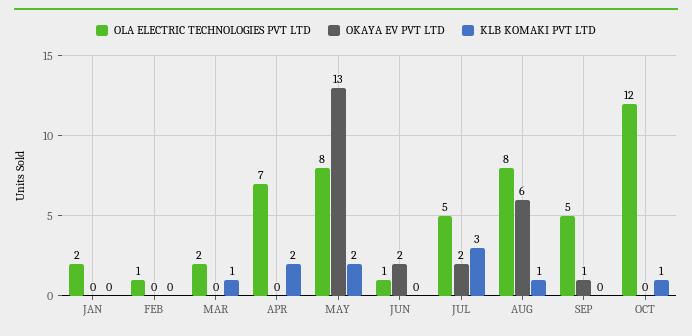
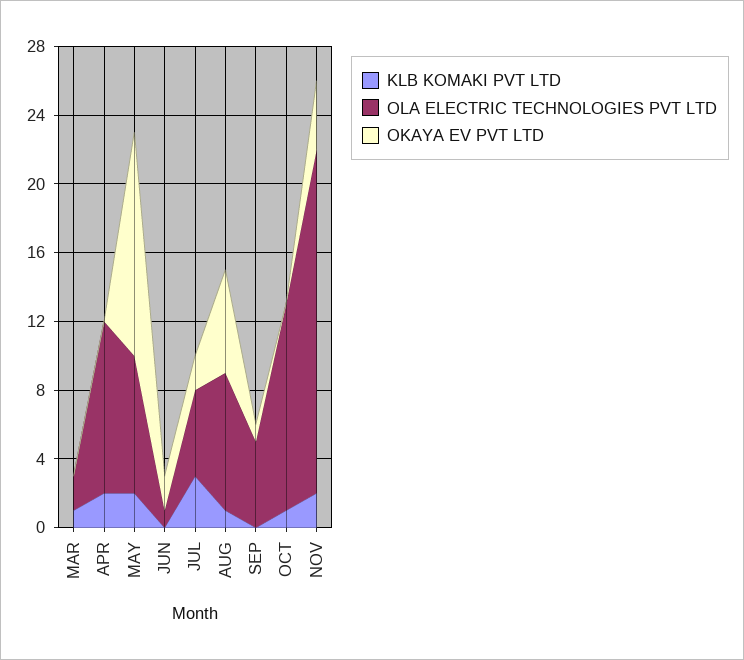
OLA ELECTRIC TECHNOLOGIES PVT LTD, JAN: 2 -> none
OKAYA EV PVT LTD, JAN: 0 -> none
KLB KOMAKI PVT LTD, JAN: 0 -> none
OLA ELECTRIC TECHNOLOGIES PVT LTD, FEB: 1 -> none
OKAYA EV PVT LTD, FEB: 0 -> none
KLB KOMAKI PVT LTD, FEB: 0 -> none
OLA ELECTRIC TECHNOLOGIES PVT LTD, APR: 7 -> 10
KLB KOMAKI PVT LTD, NOV: none -> 2
OLA ELECTRIC TECHNOLOGIES PVT LTD, NOV: none -> 20
OKAYA EV PVT LTD, NOV: none -> 4

